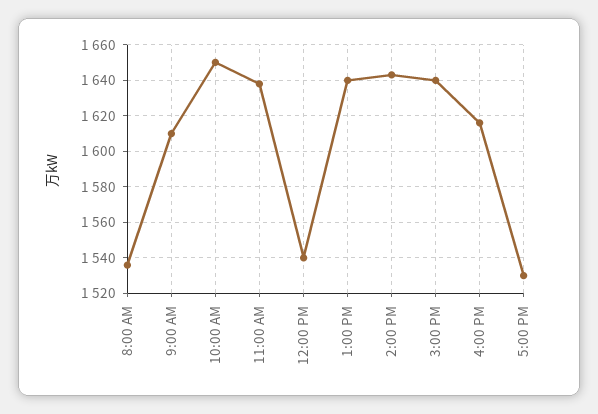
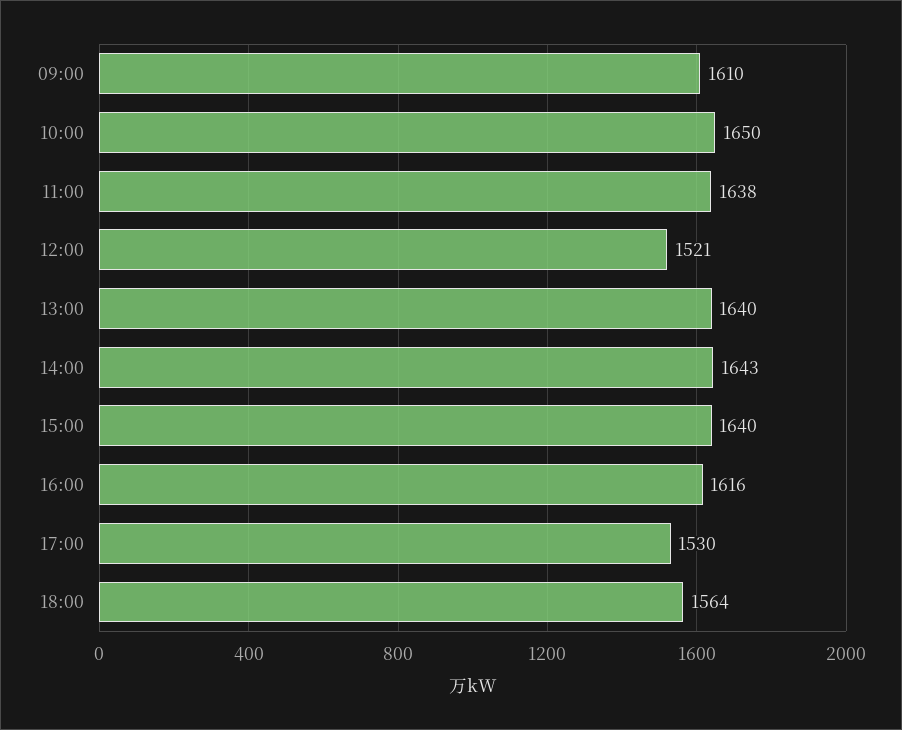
8:00 AM: 1535 -> none
12:00 PM: 1540 -> 1521
18:00: none -> 1564

